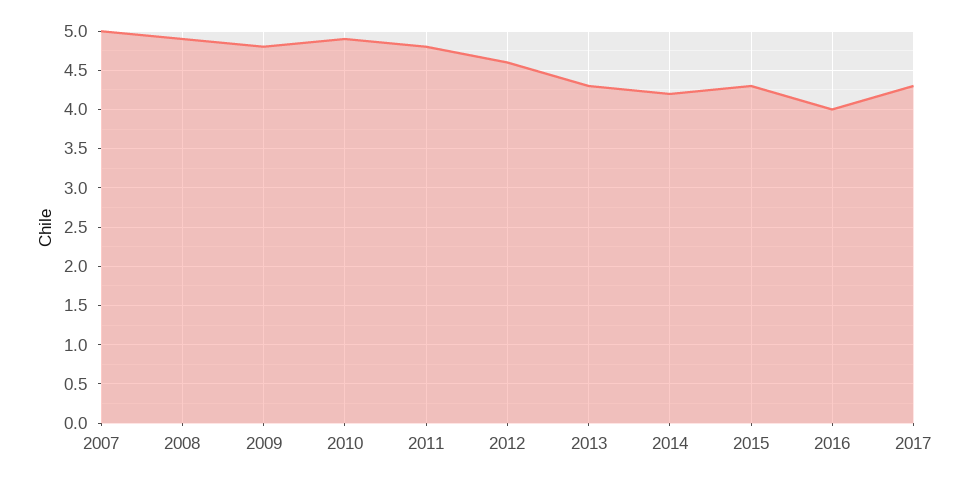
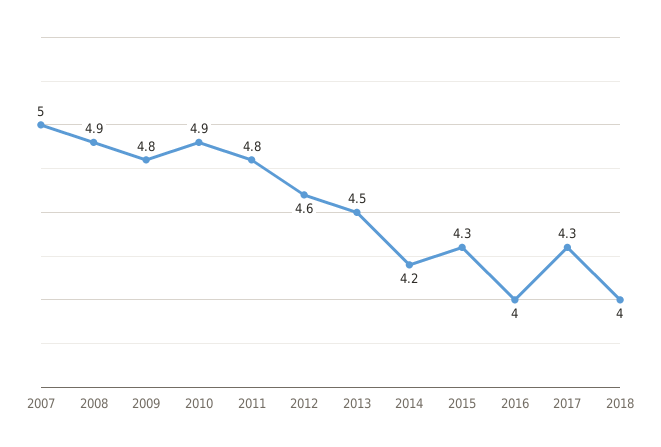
2013: 4.3 -> 4.5
2018: none -> 4

